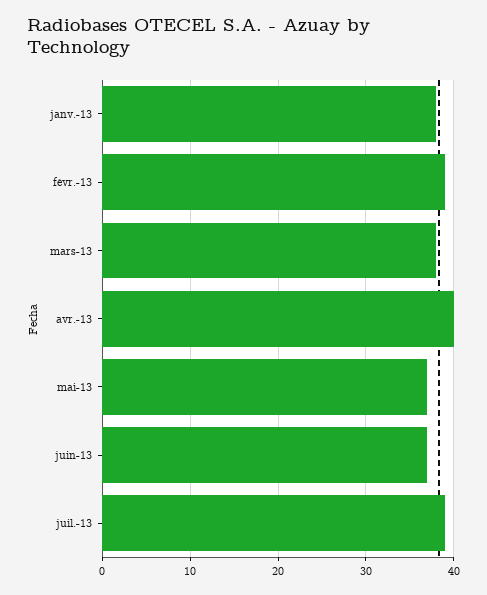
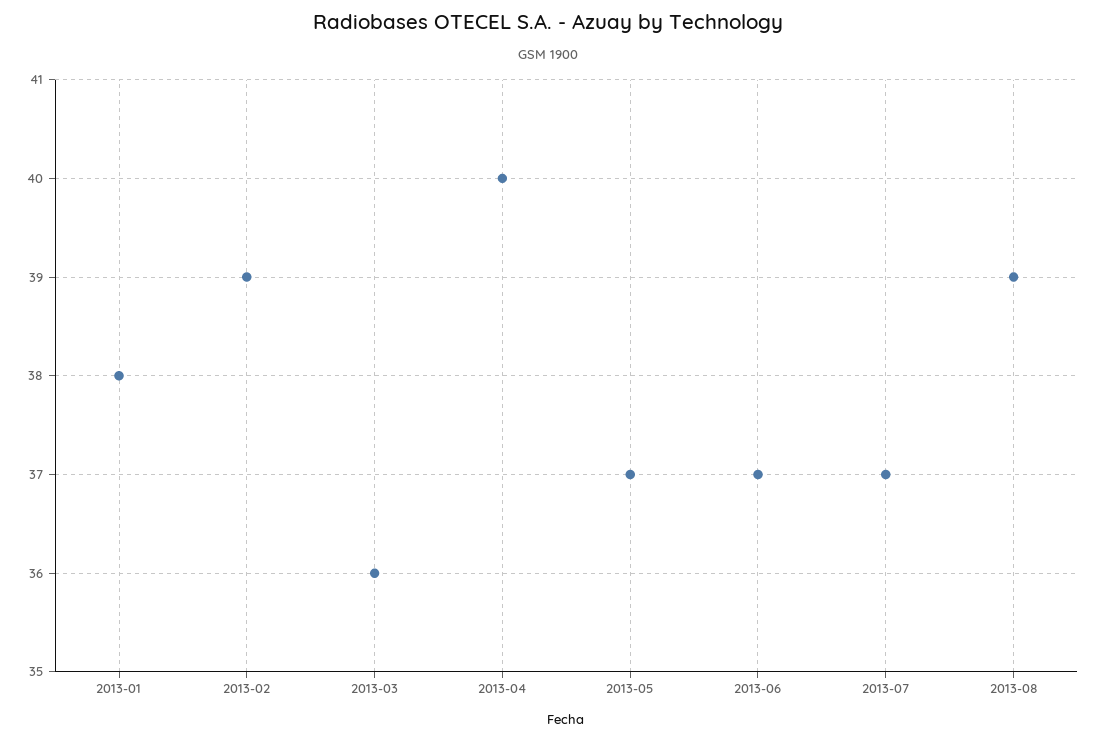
mars-13: 38 -> 36
juil.-13: 39 -> 37
2013-08: none -> 39

